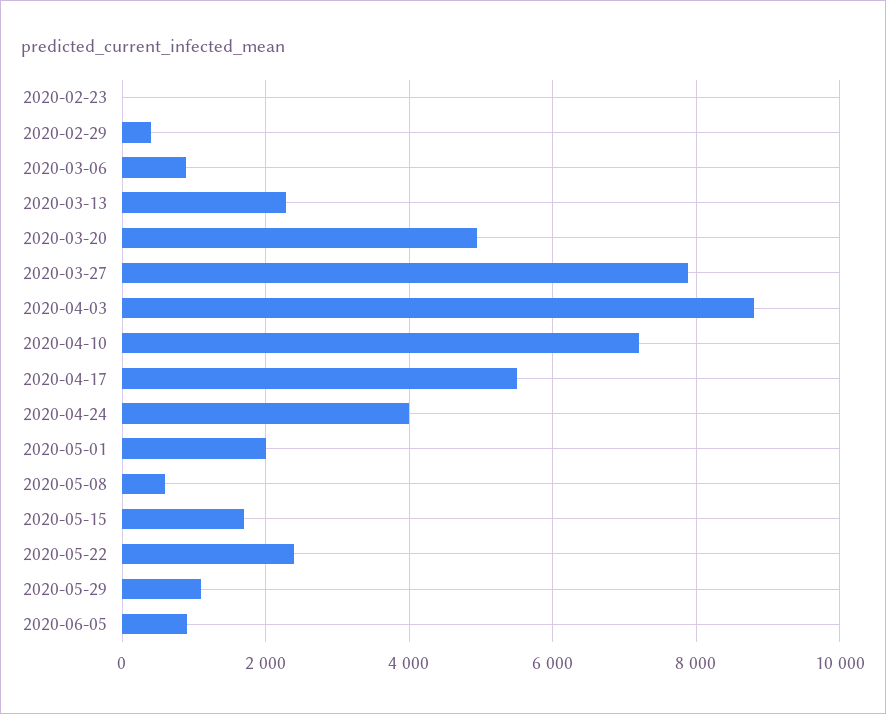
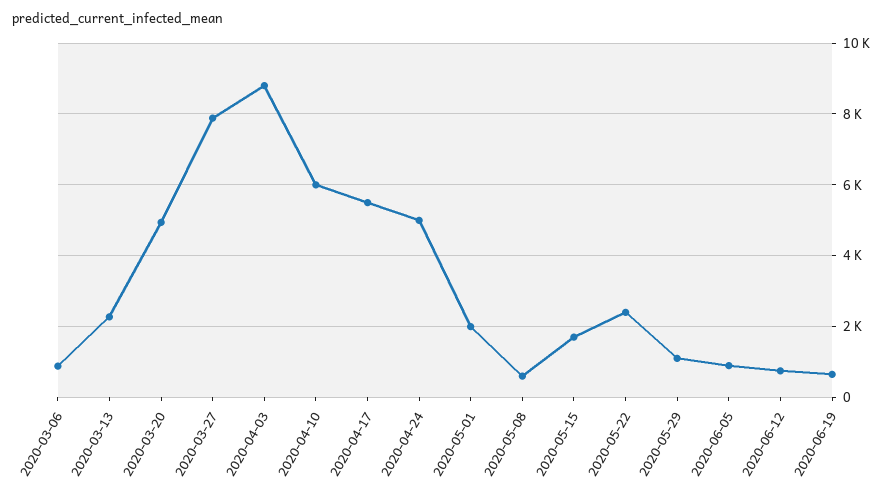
2020-02-23: 0 -> none
2020-02-29: 400 -> none
2020-04-10: 7200 -> 6000
2020-04-24: 4000 -> 5000
2020-06-12: none -> 800
2020-06-19: none -> 600

